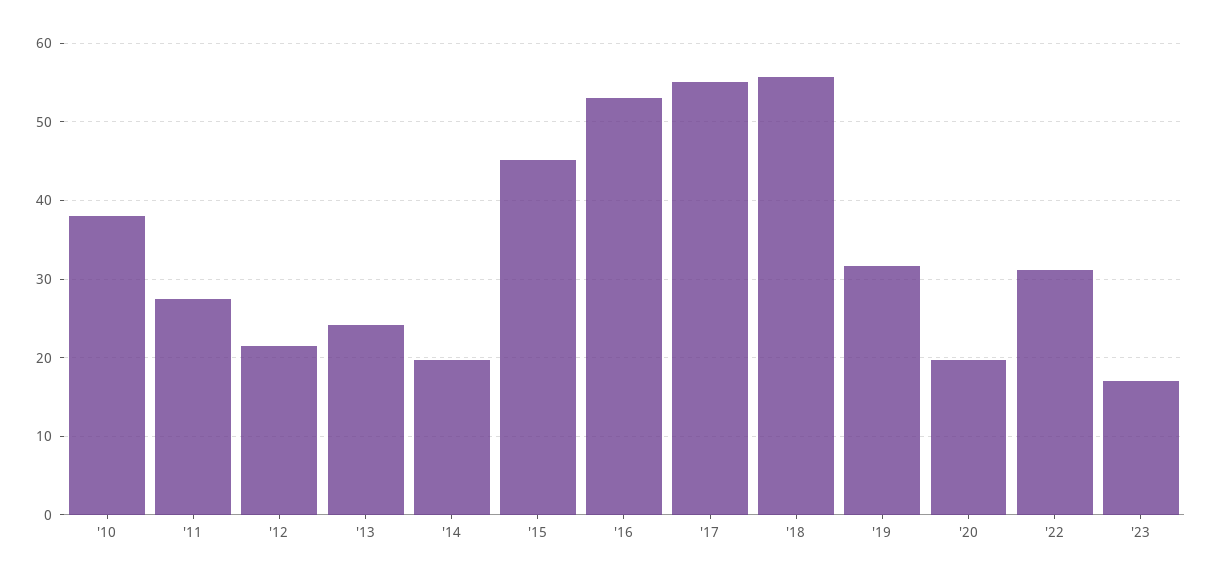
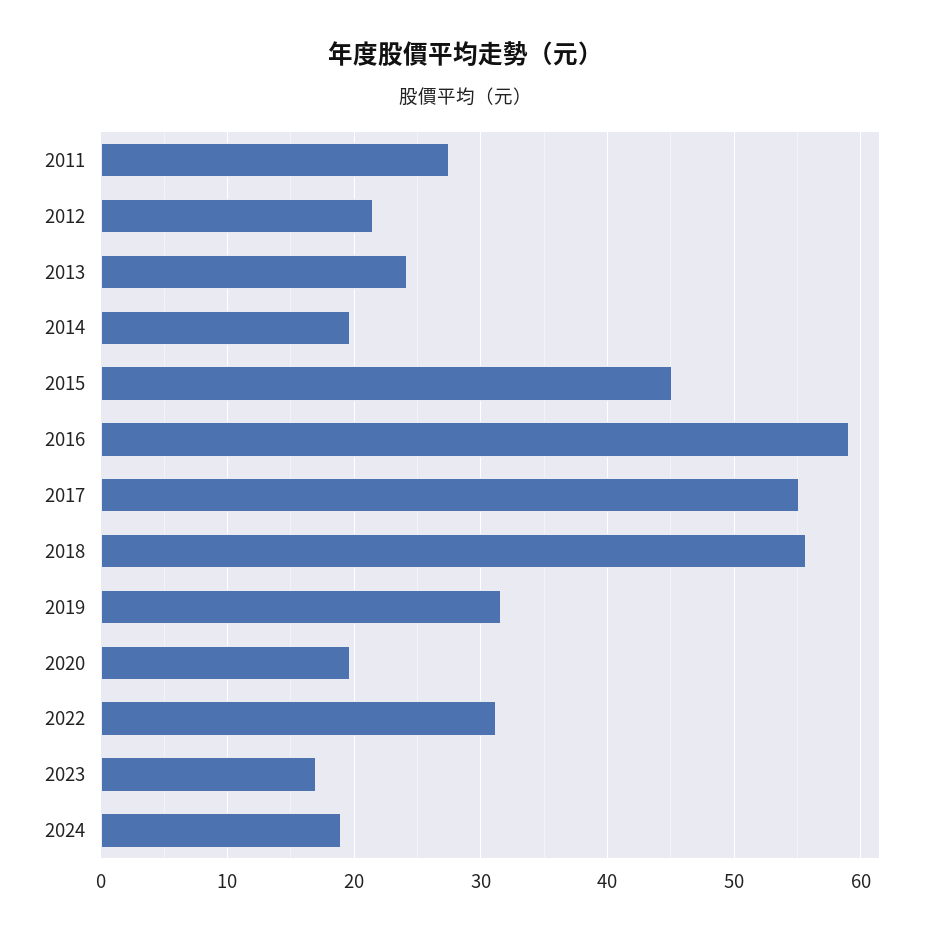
'10: 38 -> none
'16: 53 -> 59
2024: none -> 19

